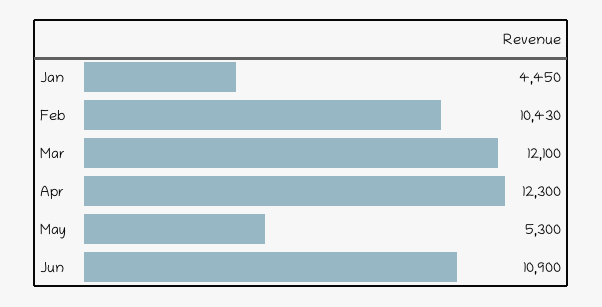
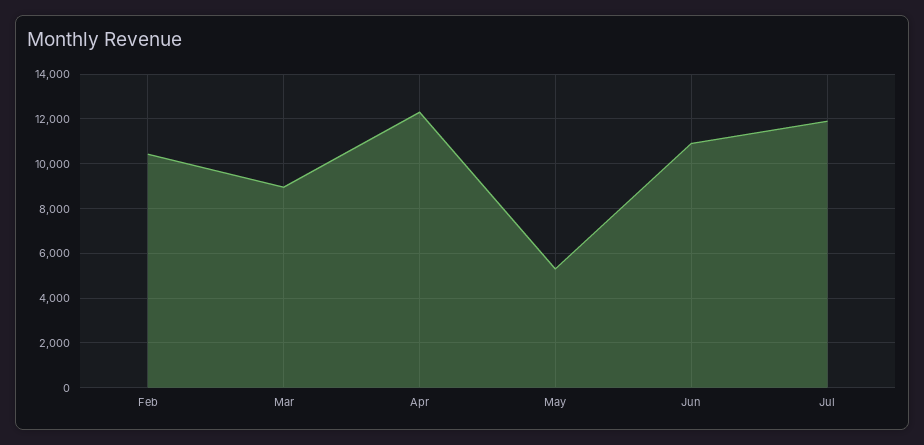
Jan: 4450 -> none
Mar: 12100 -> 9000
Jul: none -> 12000

